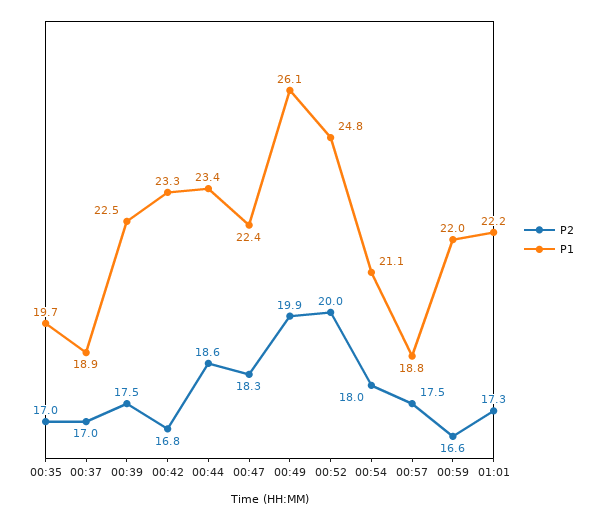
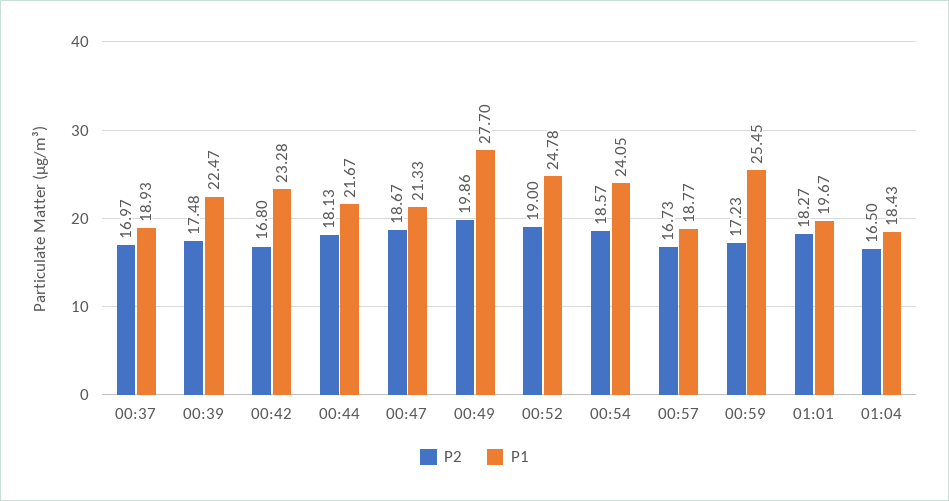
P2, 00:35: 17 -> none
P1, 00:35: 19.7 -> none
P2, 00:44: 18.6 -> 18.13
P1, 00:44: 23.4 -> 21.67
P2, 00:47: 18.3 -> 18.67
P1, 00:47: 22.4 -> 21.33
P1, 00:49: 26.1 -> 27.7
P2, 00:52: 20 -> 19
P2, 00:54: 18 -> 18.57
P1, 00:54: 21.1 -> 24.05
P2, 00:57: 17.5 -> 16.73
P2, 00:59: 16.6 -> 17.23
P1, 00:59: 22 -> 25.45
P2, 01:01: 17.3 -> 18.27
P1, 01:01: 22.2 -> 19.67
P2, 01:04: none -> 16.5
P1, 01:04: none -> 18.43

